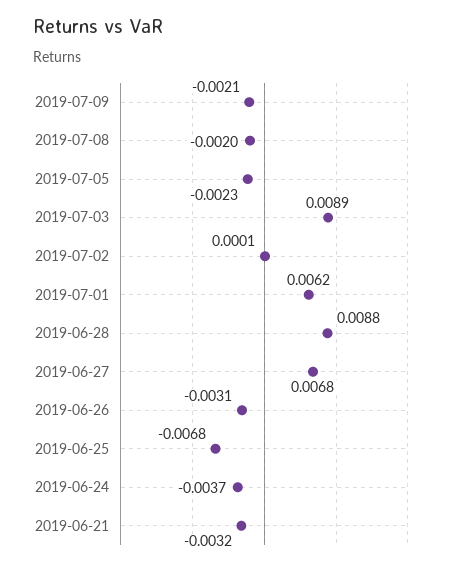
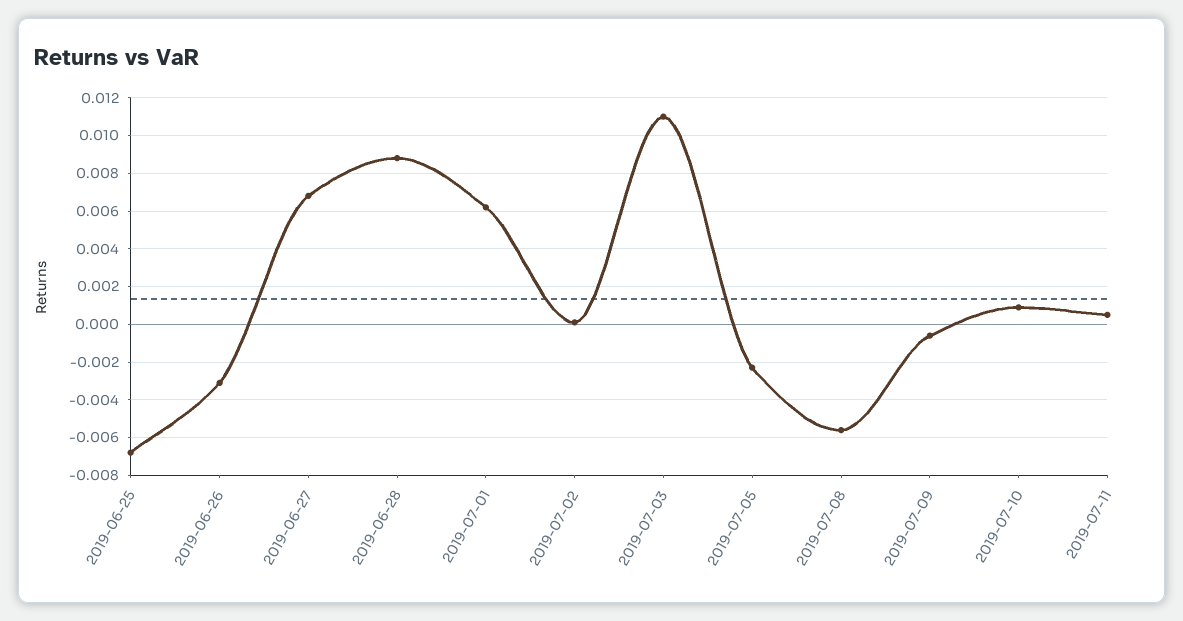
2019-07-09: -0.0021 -> -0.0005
2019-07-08: -0.002 -> -0.0055
2019-07-03: 0.0089 -> 0.011
2019-06-24: -0.0037 -> none
2019-06-21: -0.0032 -> none
2019-07-10: none -> 0.001
2019-07-11: none -> 0.0005

